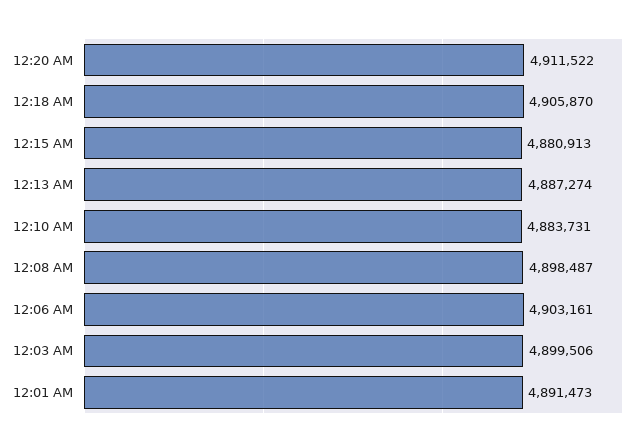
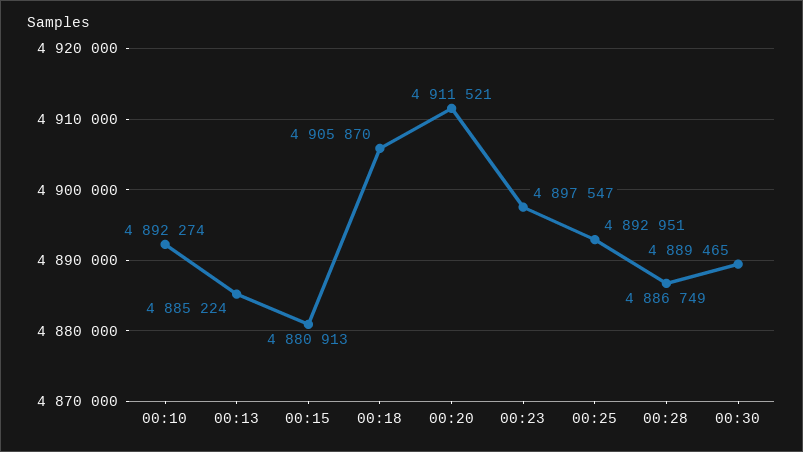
12:20 AM: 4911522 -> 4911521
12:13 AM: 4887274 -> 4885224
12:10 AM: 4883731 -> 4892274
12:08 AM: 4898487 -> none
12:06 AM: 4903161 -> none
12:03 AM: 4899506 -> none
12:01 AM: 4891473 -> none
00:23: none -> 4897547
00:25: none -> 4892951
00:28: none -> 4886749
00:30: none -> 4889465

